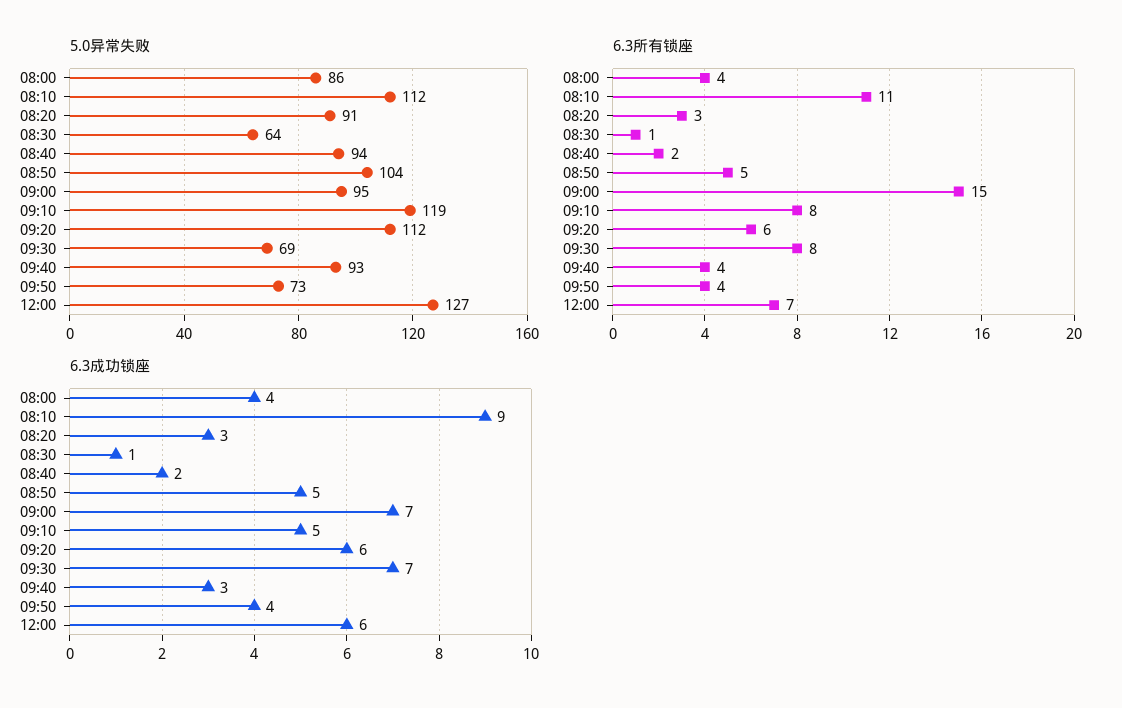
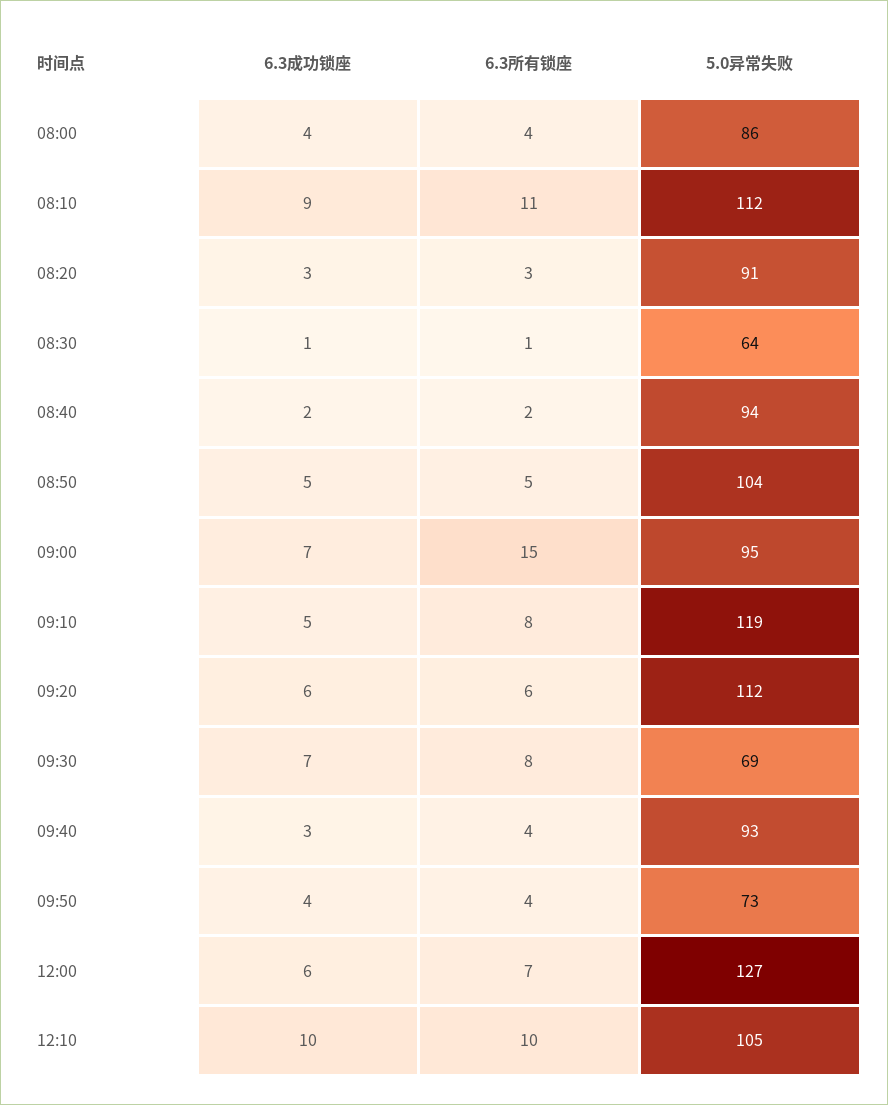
6.3成功锁座, 12:10: none -> 10
6.3所有锁座, 12:10: none -> 10
5.0异常失败, 12:10: none -> 105

